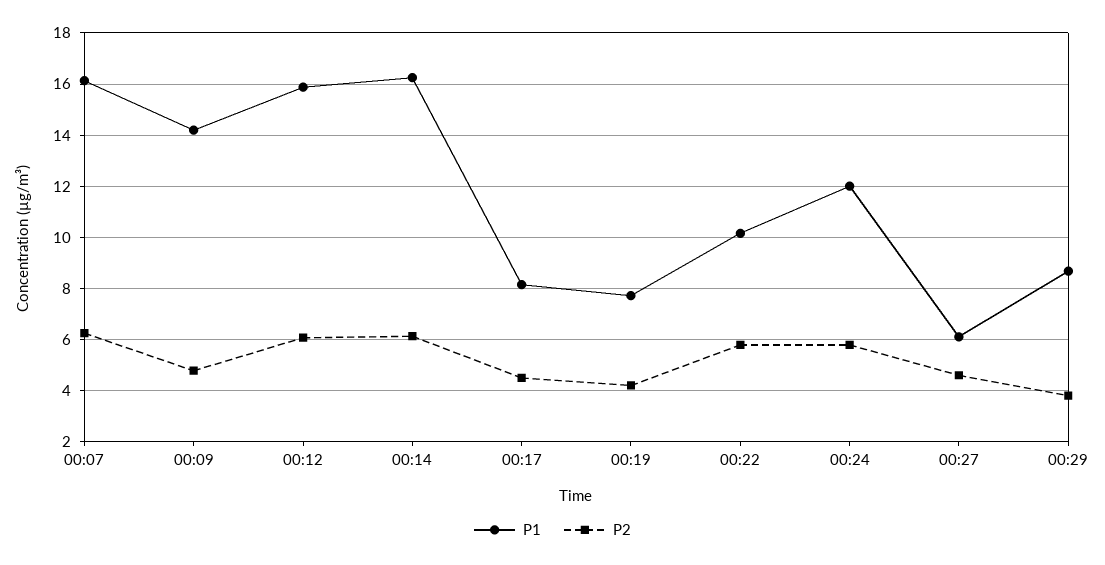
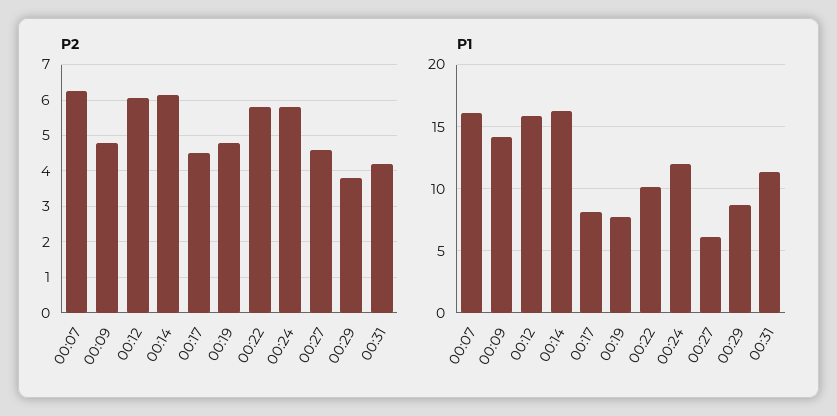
P2, 00:19: 4.25 -> 4.8
P2, 00:31: none -> 4.2
P1, 00:31: none -> 11.5

